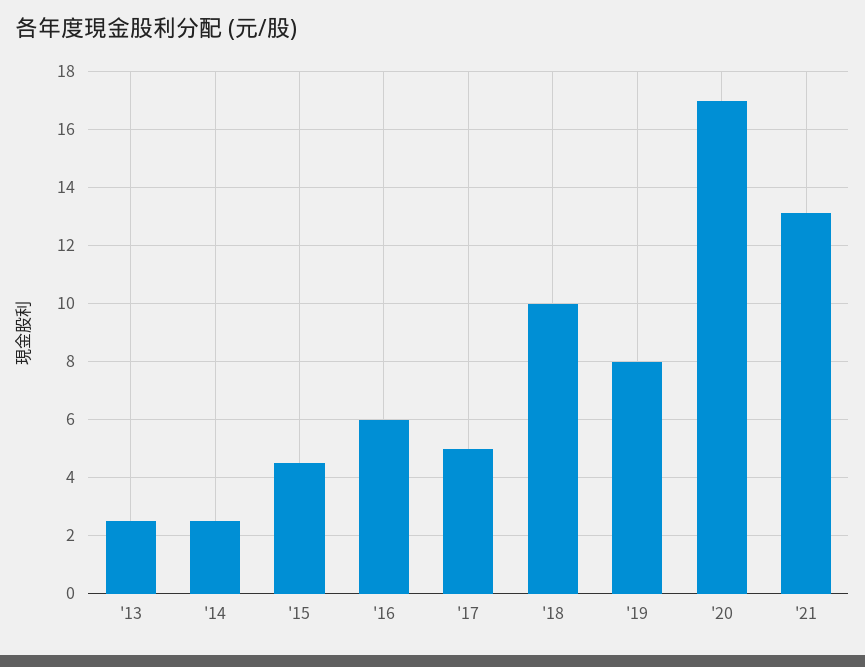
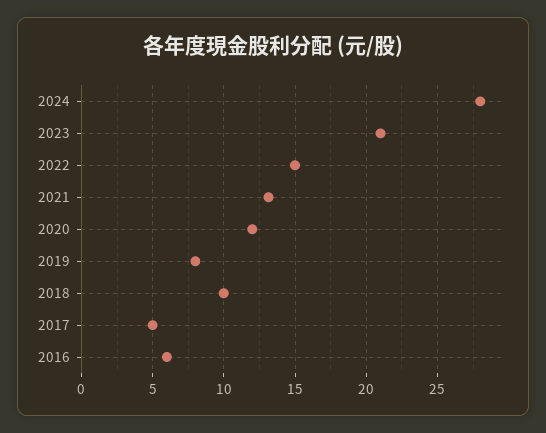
'13: 2.5 -> none
'14: 2.5 -> none
'15: 4.5 -> none
'20: 17 -> 12
2024: none -> 28
2023: none -> 21
2022: none -> 15

